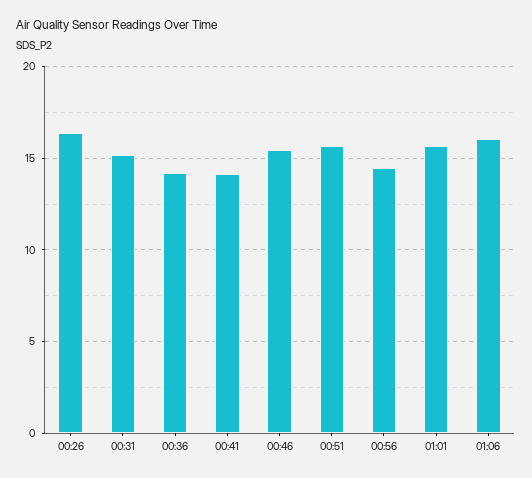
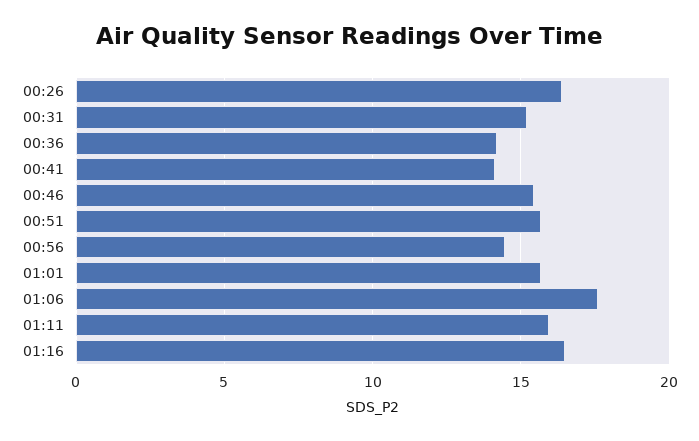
01:06: 16 -> 17.5
01:11: none -> 16
01:16: none -> 16.5

